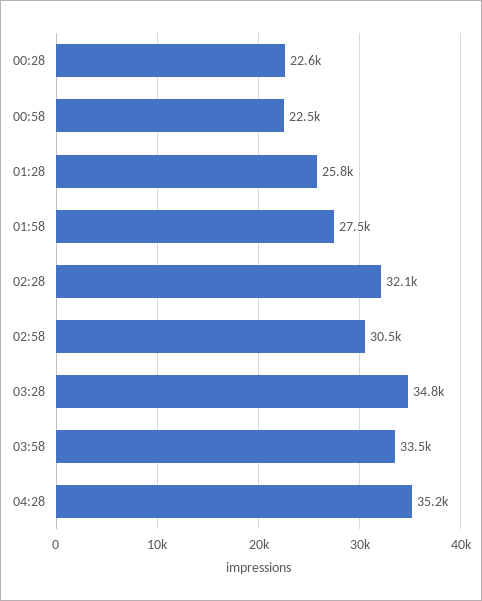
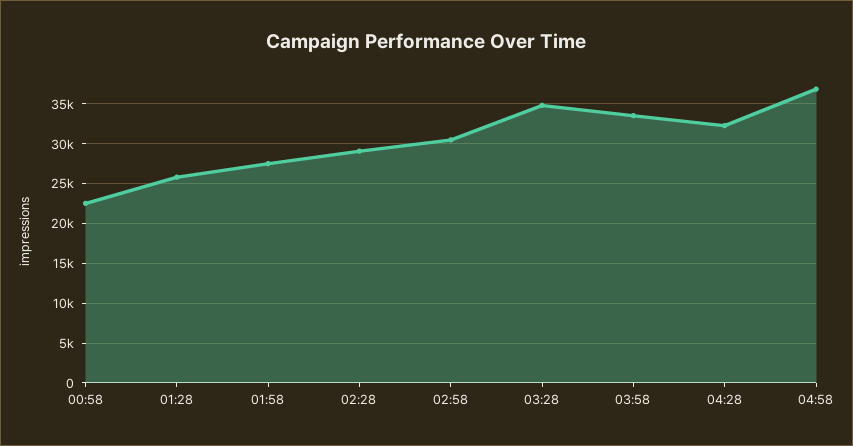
00:28: 22600 -> none
02:28: 32100 -> 29000
04:28: 35200 -> 32000
04:58: none -> 37000

